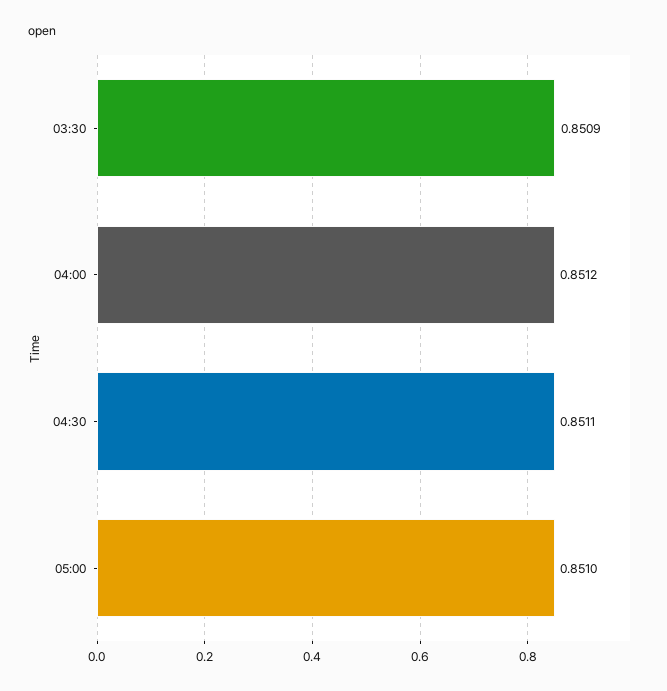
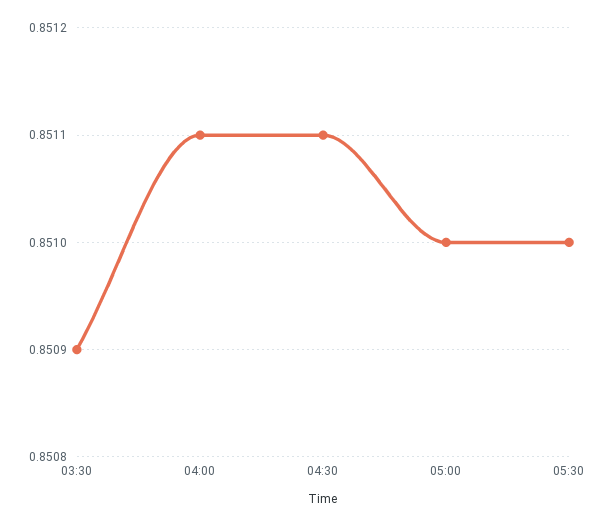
04:00: 0.8512 -> 0.8511
05:30: none -> 0.851

